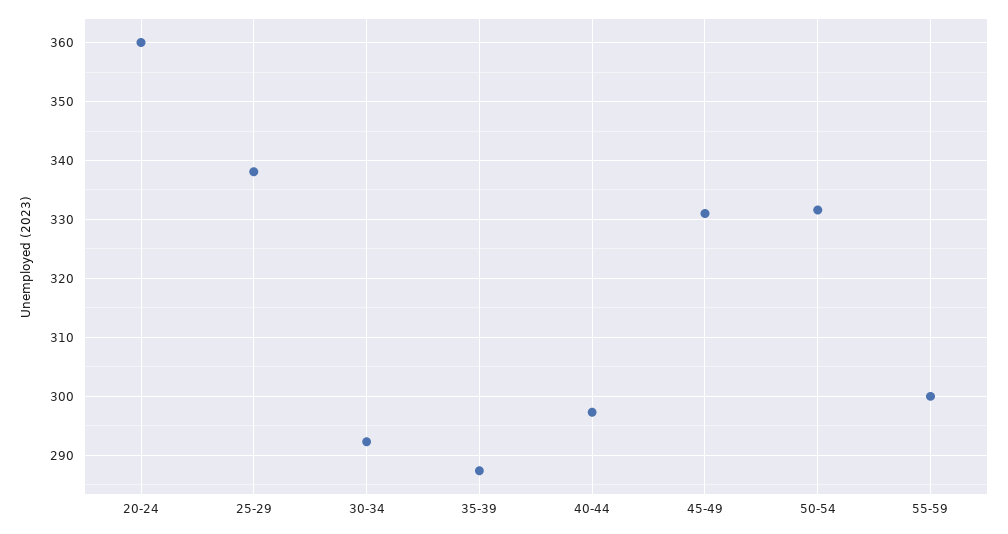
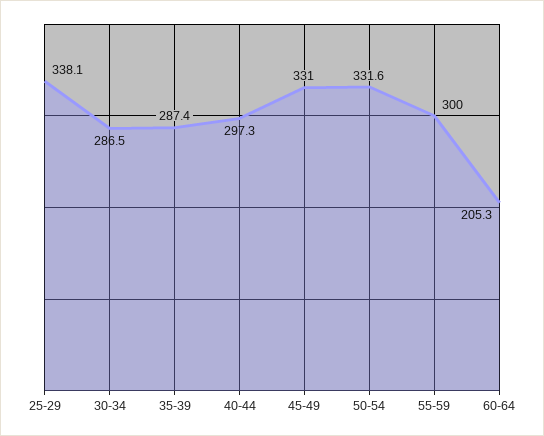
20-24: 360 -> none
30-34: 292 -> 286.5
60-64: none -> 205.3

